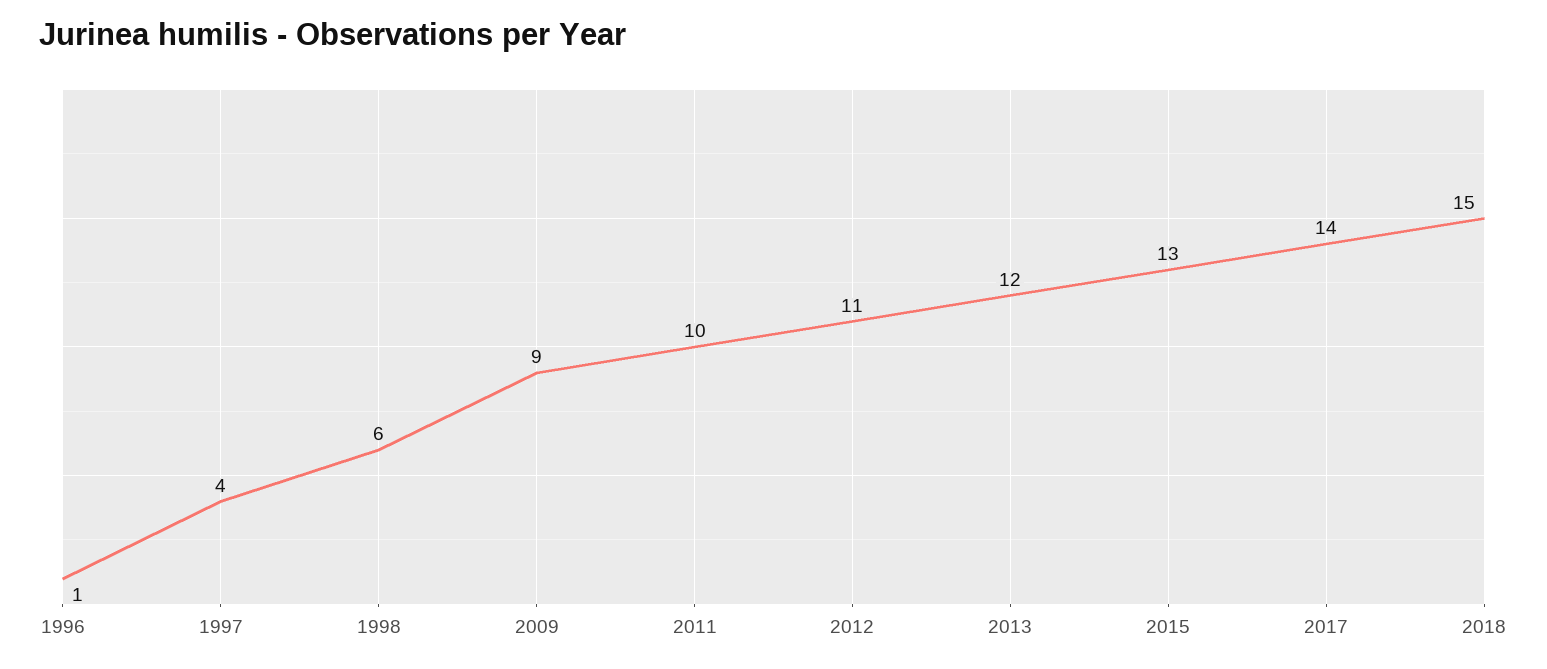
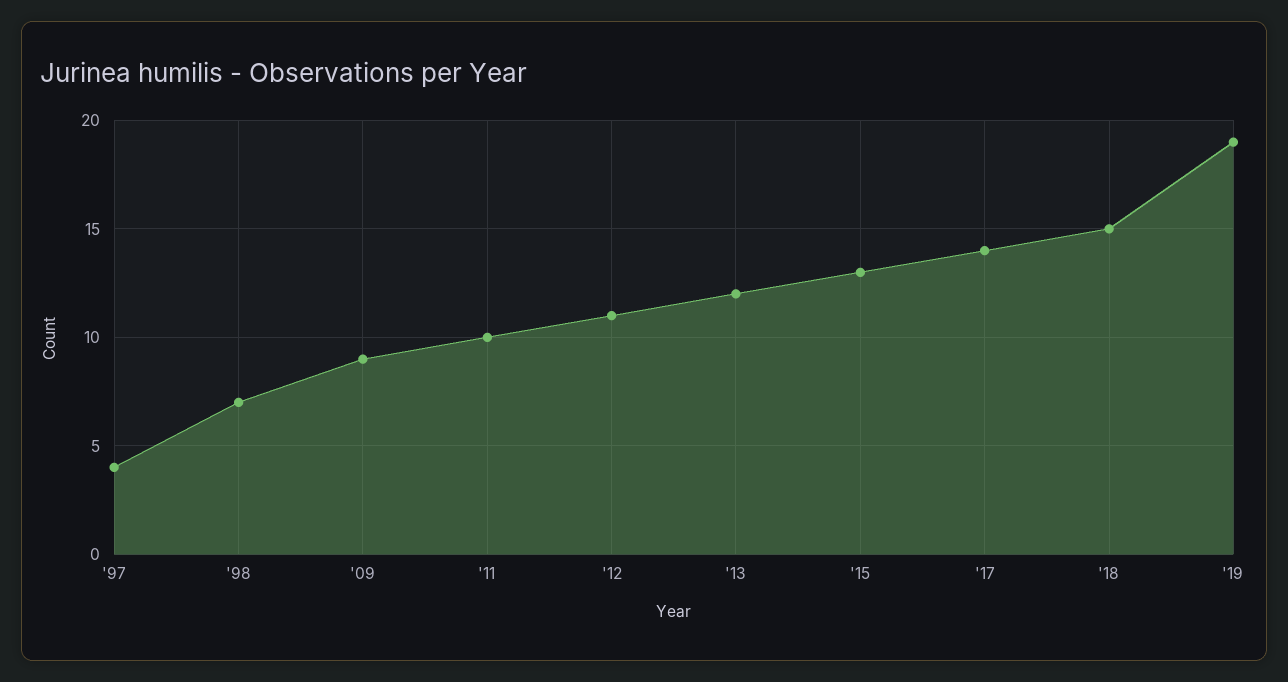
1996: 1 -> none
1998: 6 -> 7
'19: none -> 19

